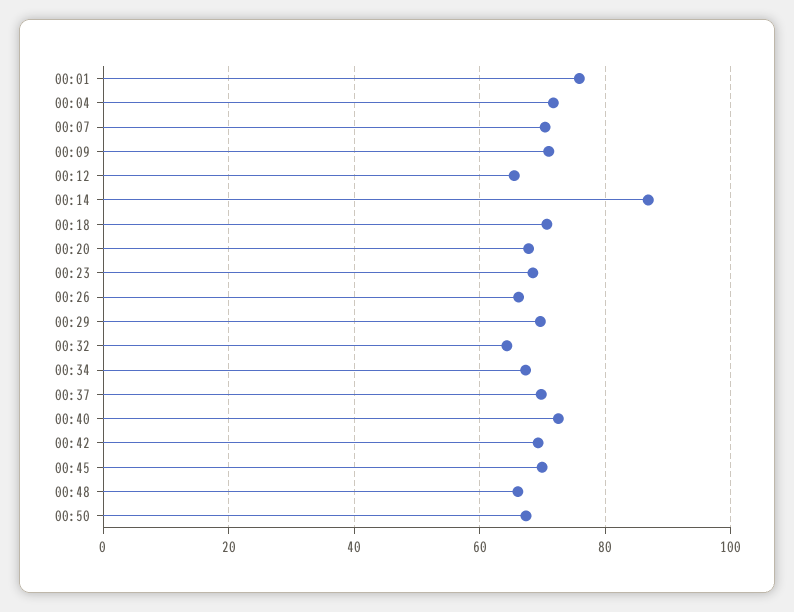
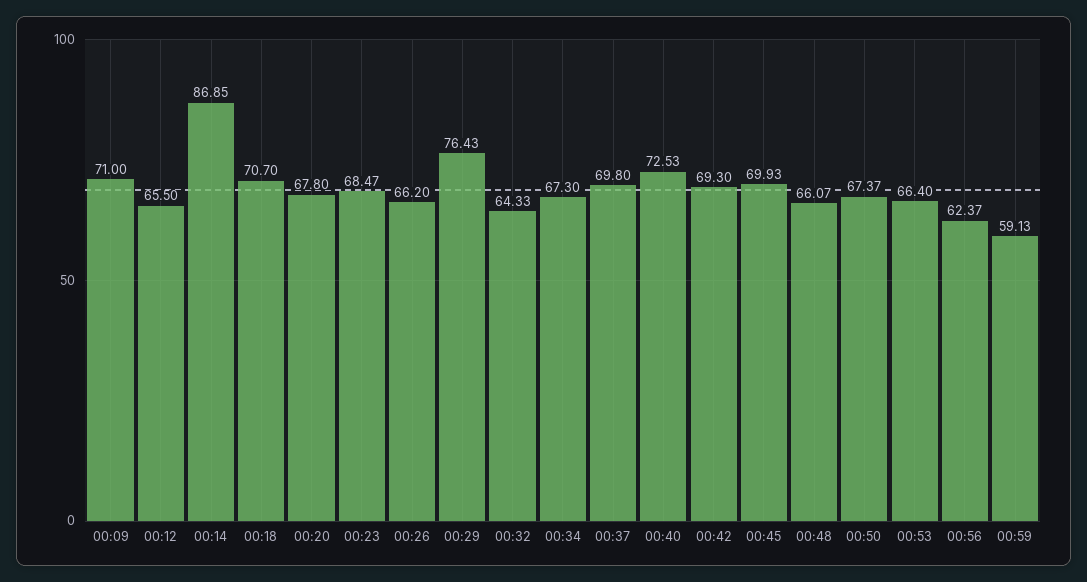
00:01: 76 -> none
00:04: 72 -> none
00:07: 70 -> none
00:29: 70 -> 76.43
00:53: none -> 66.4
00:56: none -> 62.37
00:59: none -> 59.13

